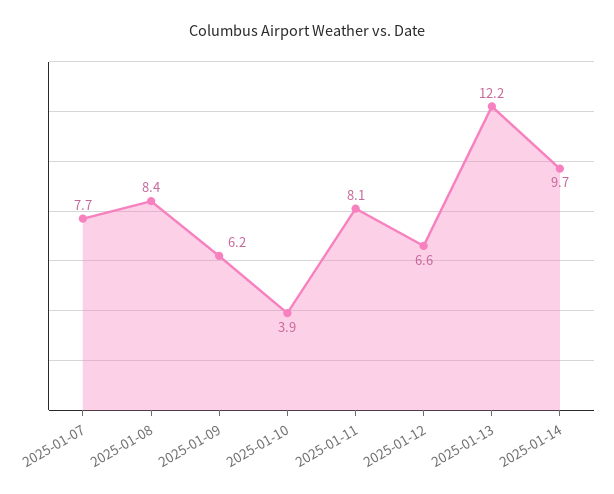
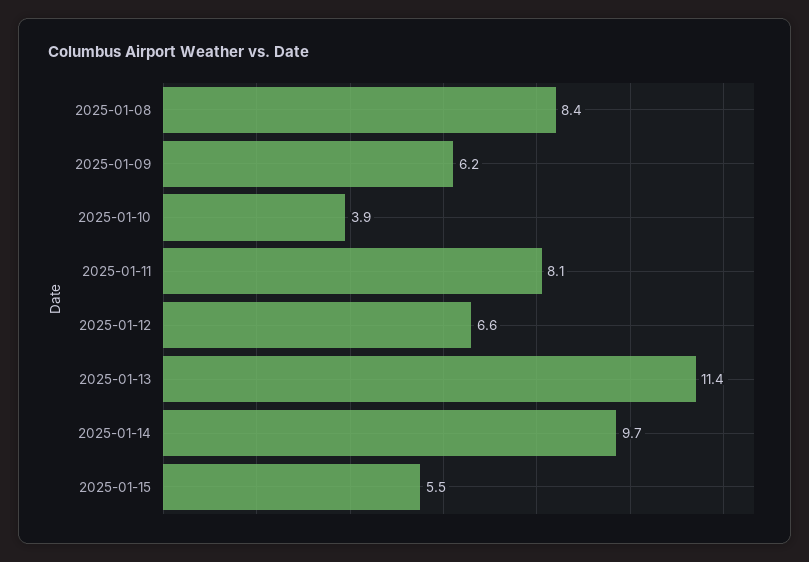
2025-01-07: 7.7 -> none
2025-01-13: 12.2 -> 11.4
2025-01-15: none -> 5.5

